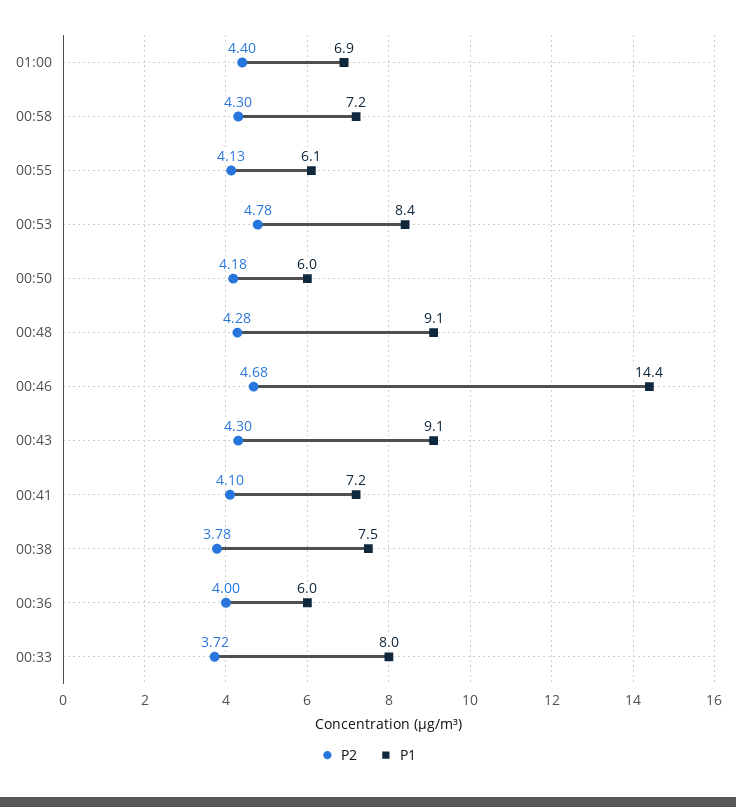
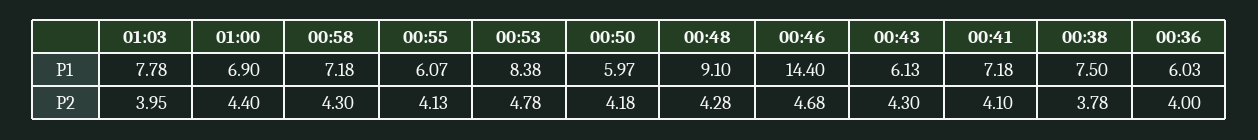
P1, 00:43: 9.1 -> 6.13
P2, 00:33: 3.72 -> none
P1, 00:33: 8 -> none
P1, 01:03: none -> 7.78
P2, 01:03: none -> 3.95

